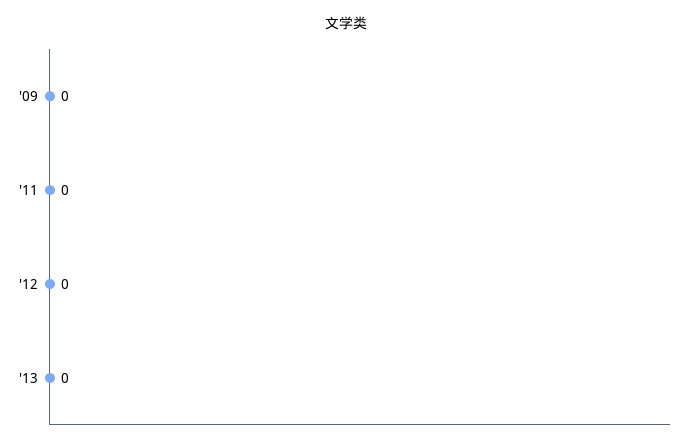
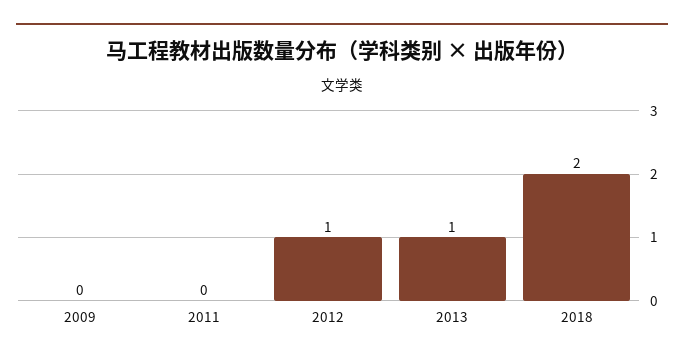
'12: 0 -> 1
'13: 0 -> 1
2018: none -> 2

